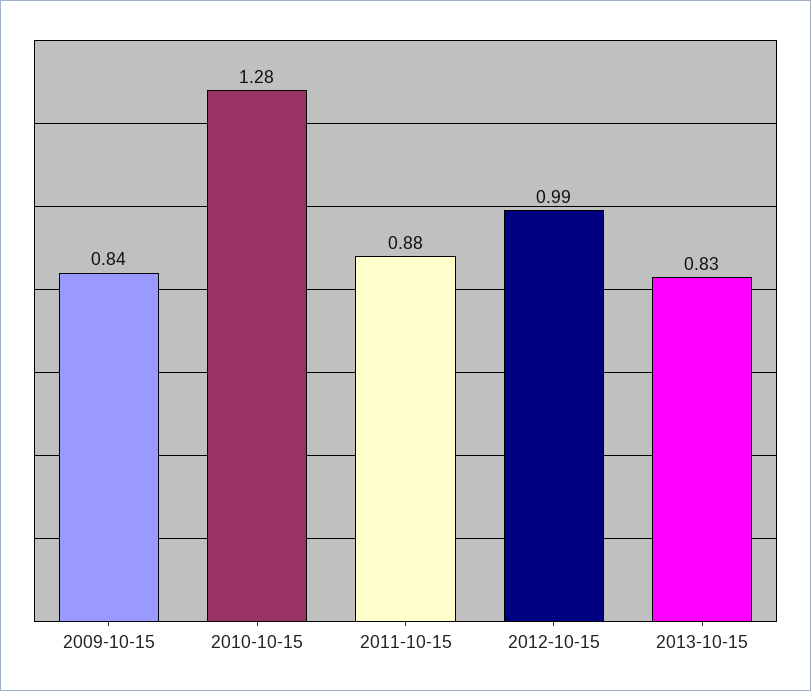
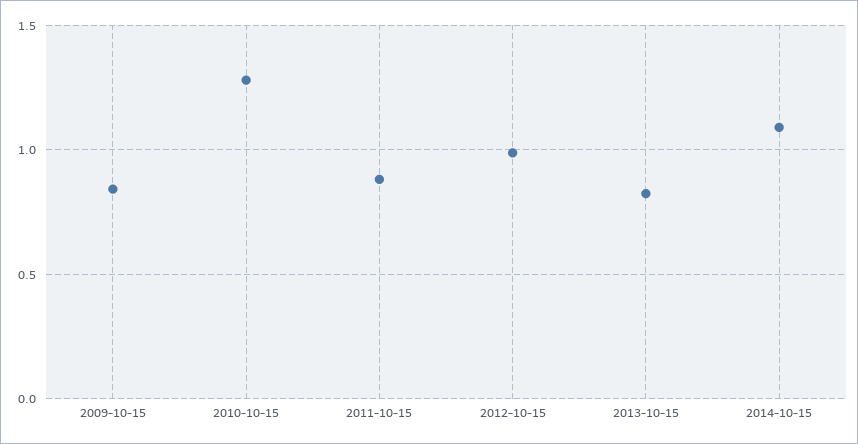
2014-10-15: none -> 1.1

